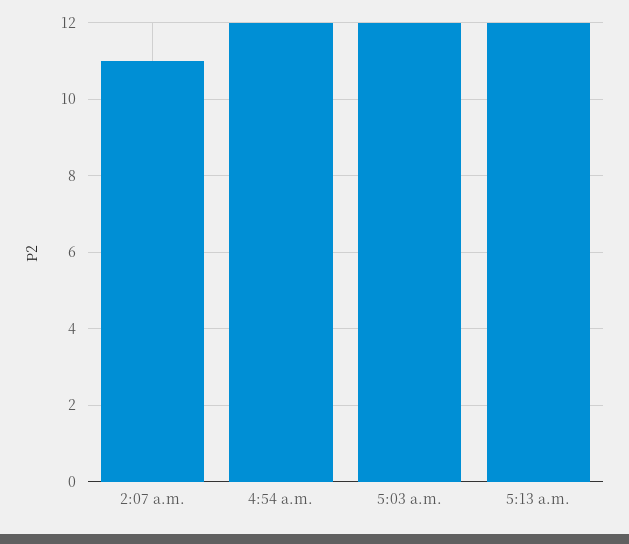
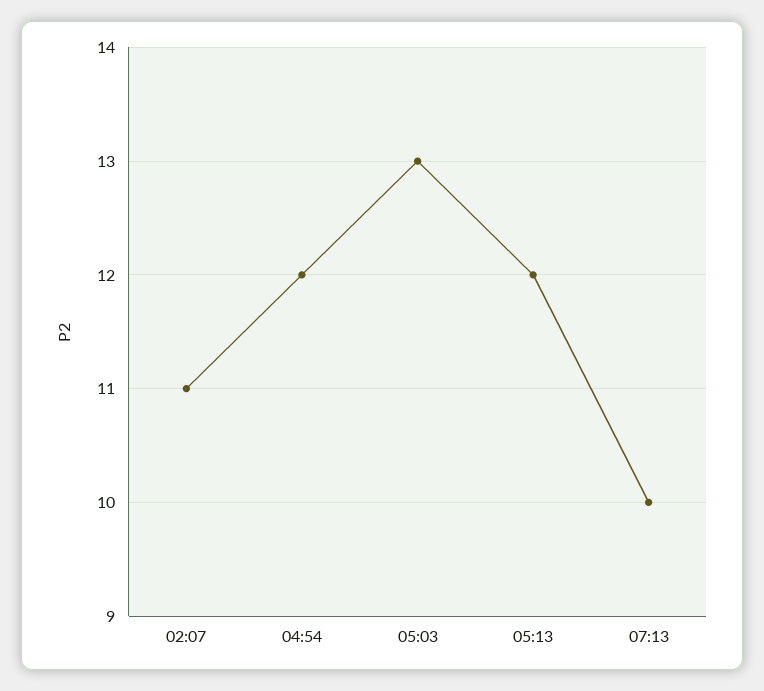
5:03 a.m.: 12 -> 13
07:13: none -> 10

